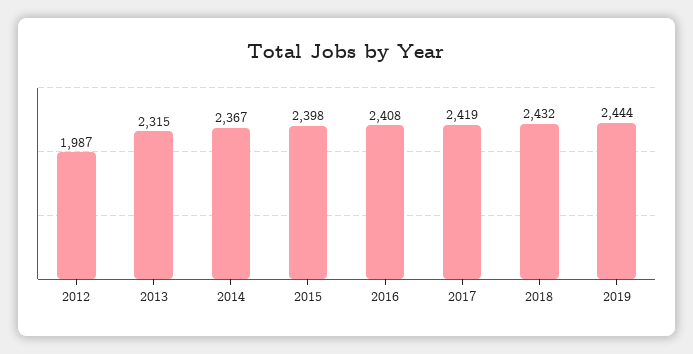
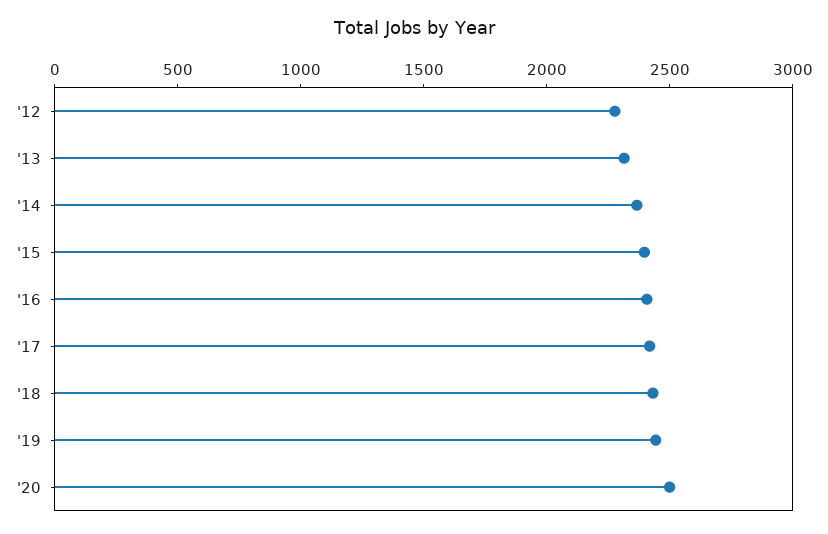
2012: 1987 -> 2300
'20: none -> 2500

